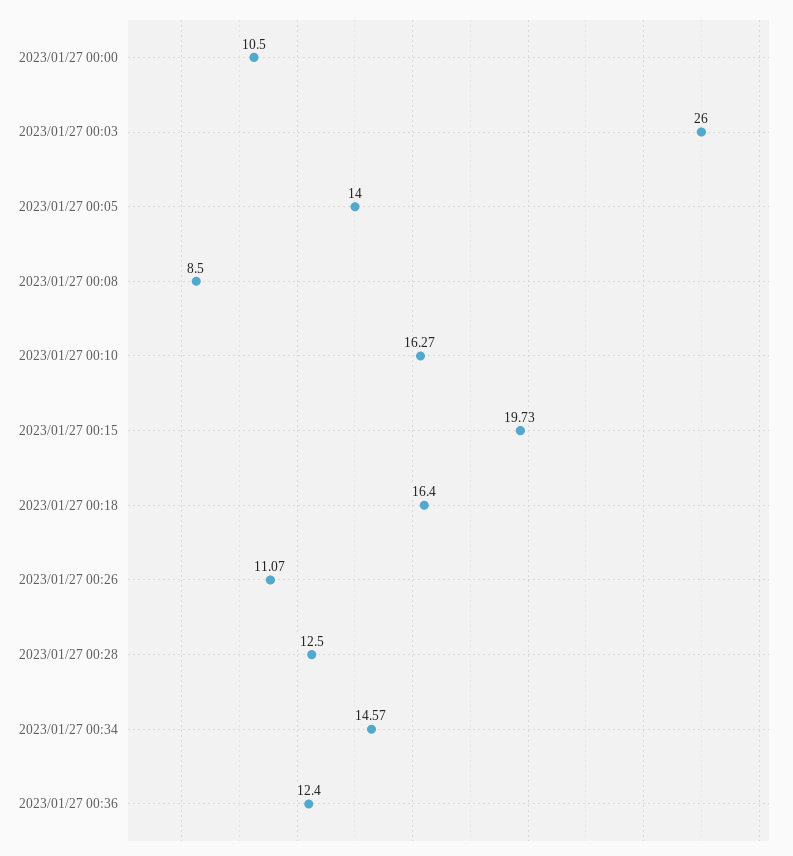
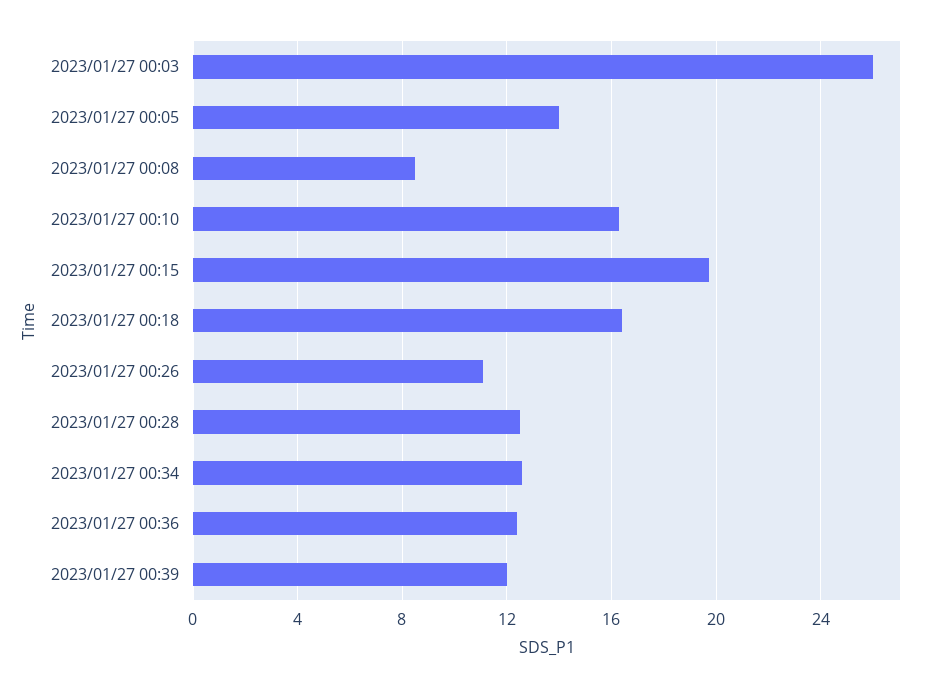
2023/01/27 00:00: 10.5 -> none
2023/01/27 00:34: 14.57 -> 12.5
2023/01/27 00:39: none -> 12

